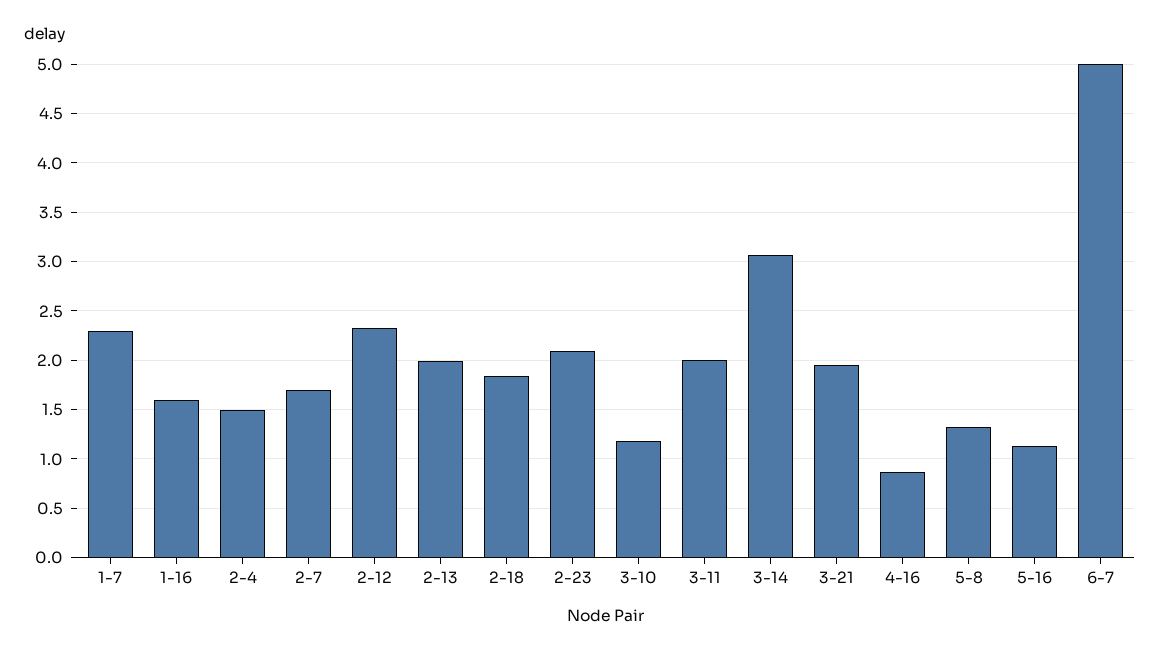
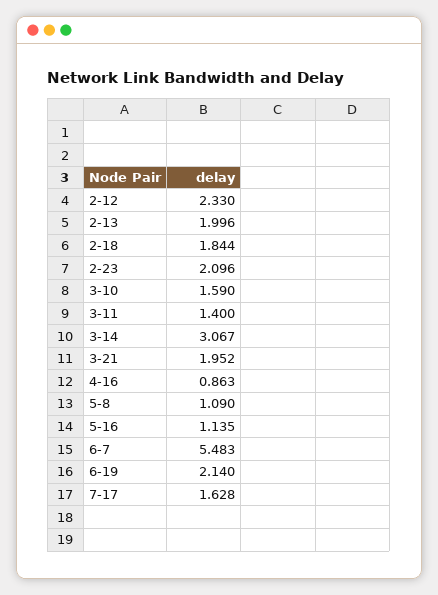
1-7: 2.3 -> none
1-16: 1.6 -> none
2-4: 1.5 -> none
2-7: 1.7 -> none
3-10: 1.2 -> 1.59
3-11: 2 -> 1.4
5-8: 1.3 -> 1.09
6-7: 5 -> 5.483
6-19: none -> 2.14
7-17: none -> 1.628

